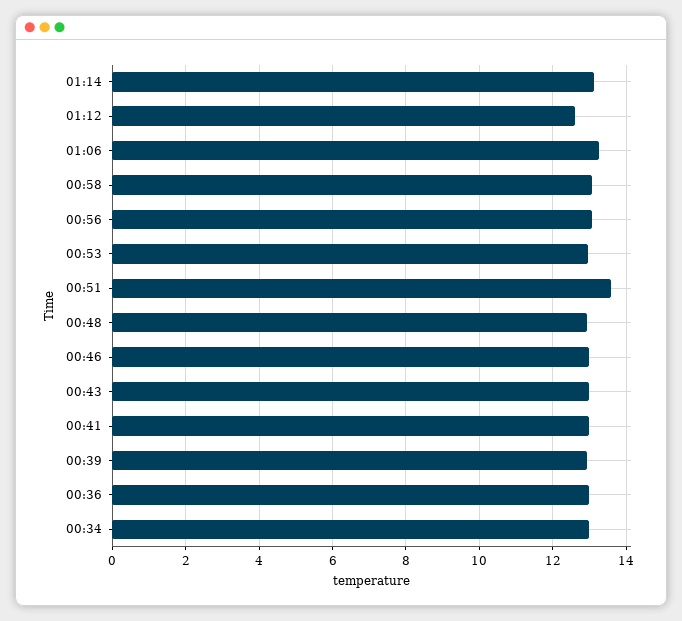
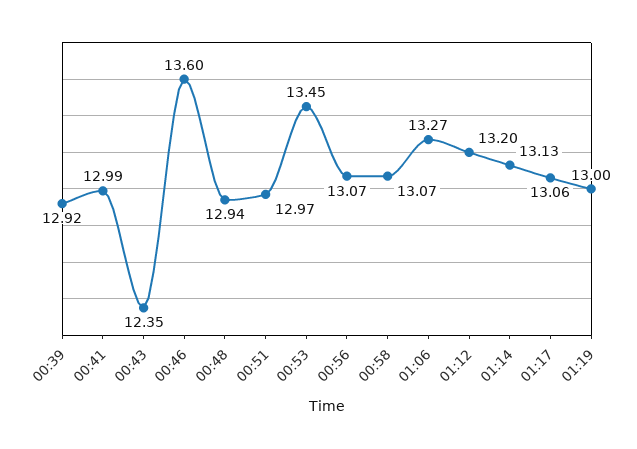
01:12: 12.6 -> 13.2
00:53: 13 -> 13.45
00:51: 13.6 -> 12.97
00:46: 13 -> 13.6
00:43: 13 -> 12.35
00:36: 13 -> none
00:34: 13 -> none
01:17: none -> 13.06
01:19: none -> 13

